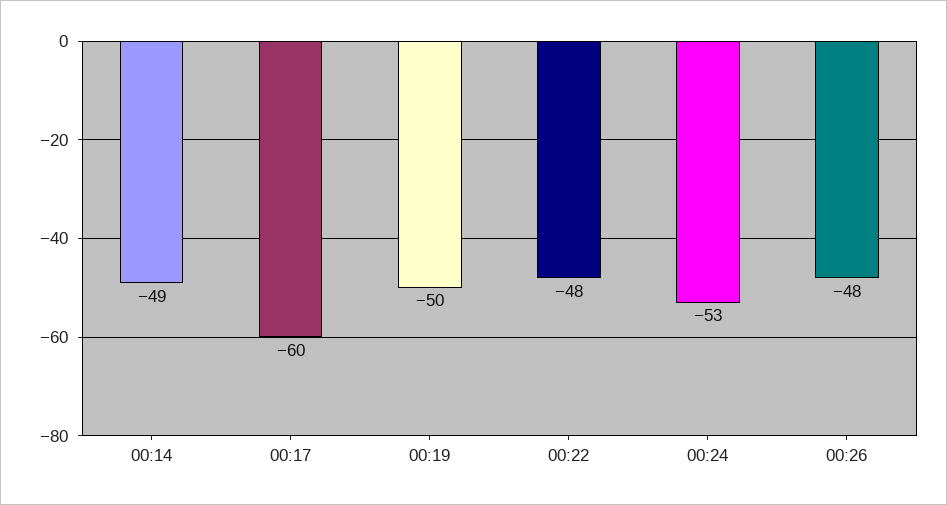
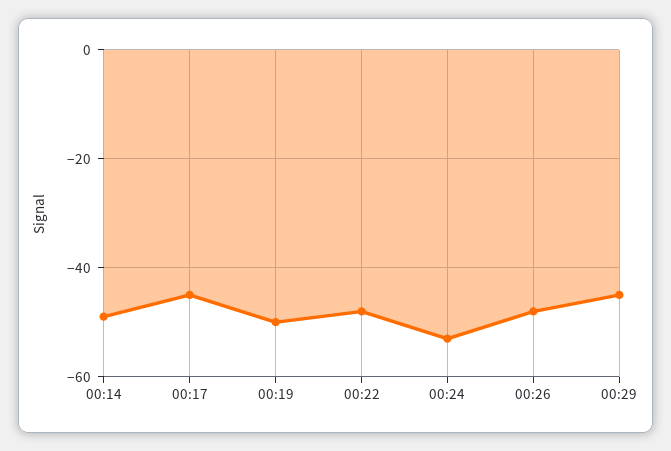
00:17: -60 -> -45
00:29: none -> -45

